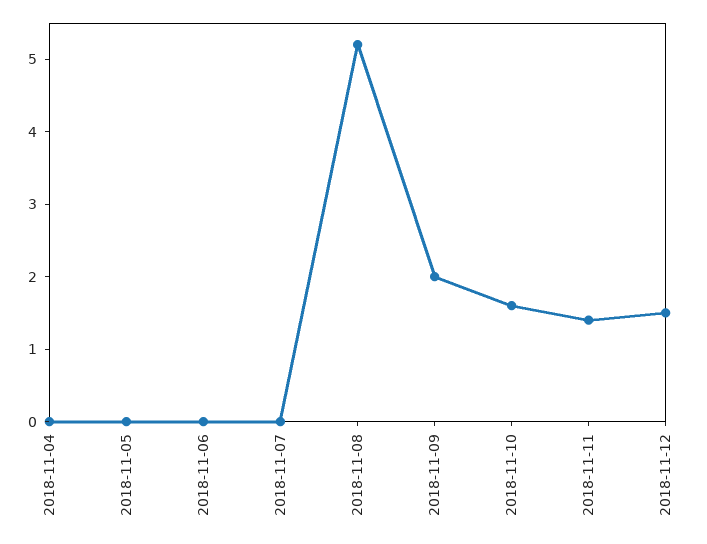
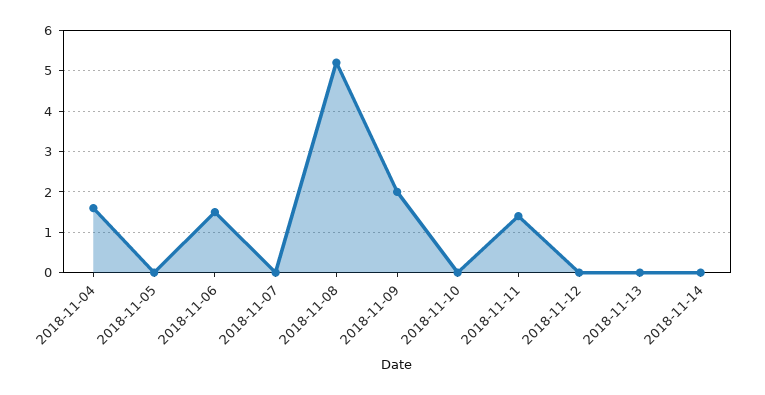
2018-11-04: 0 -> 1.5
2018-11-06: 0 -> 1.5
2018-11-10: 1.5 -> 0
2018-11-12: 1.5 -> 0
2018-11-13: none -> 0
2018-11-14: none -> 0

